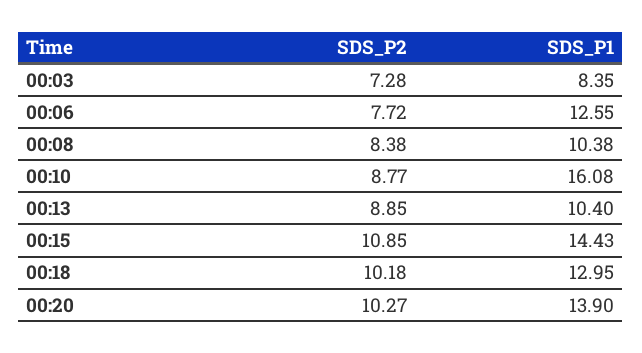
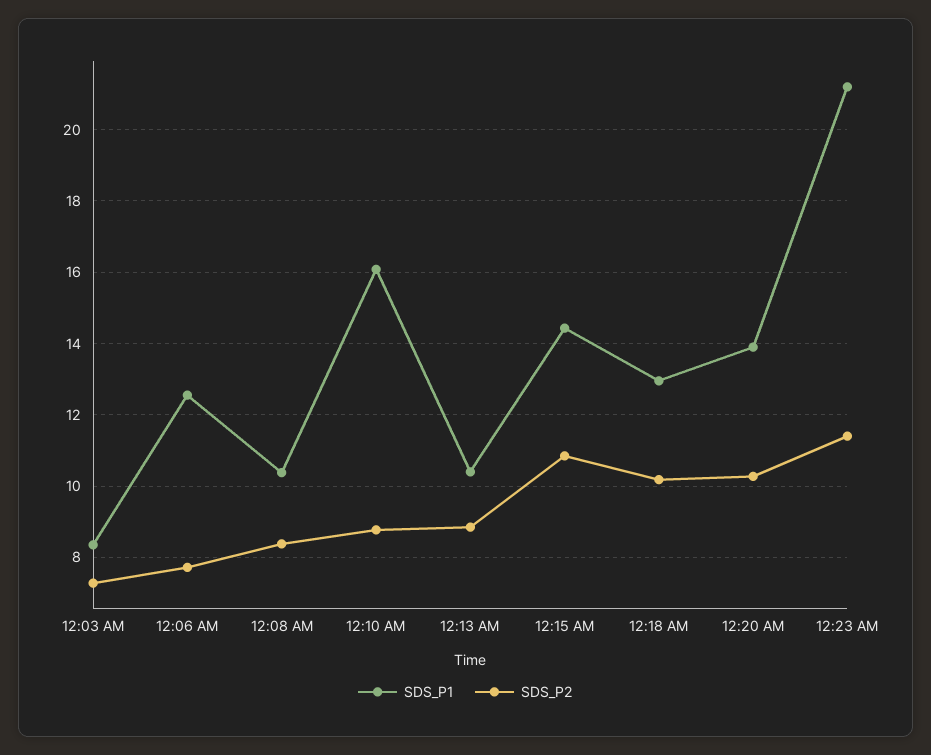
SDS_P1, 12:23 AM: none -> 21.2
SDS_P2, 12:23 AM: none -> 11.4

